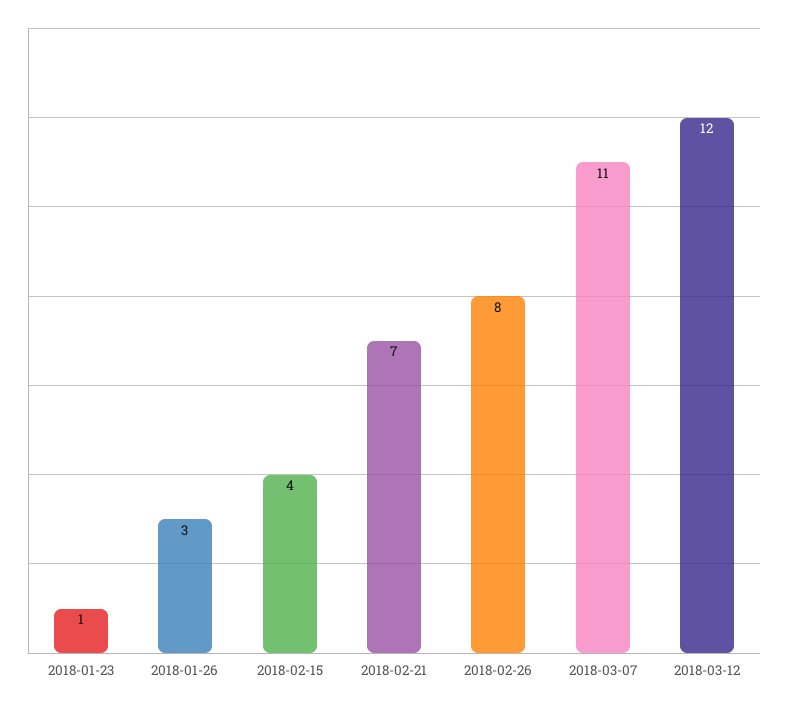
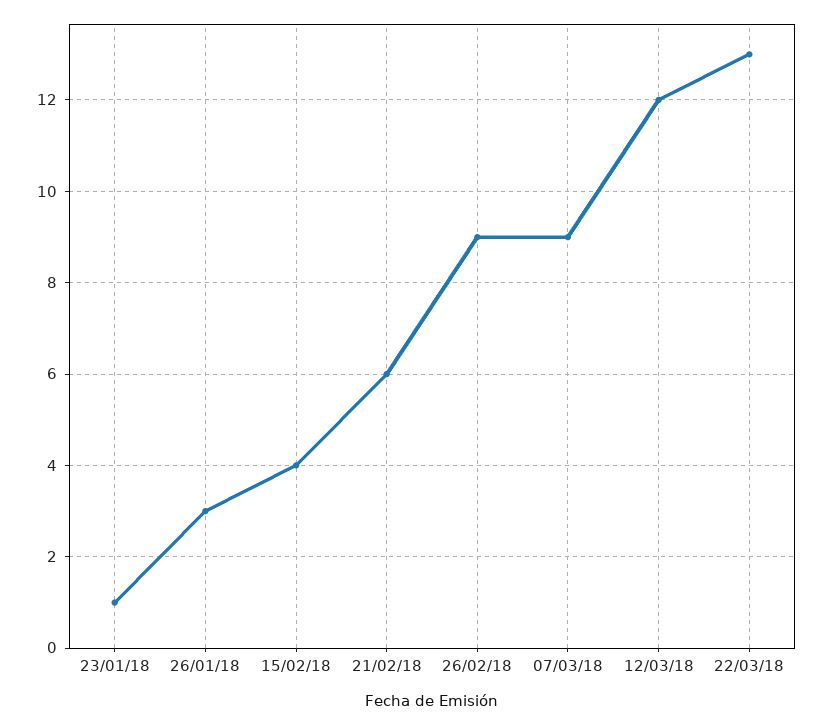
2018-02-21: 7 -> 6
2018-02-26: 8 -> 9
2018-03-07: 11 -> 9
22/03/18: none -> 13

